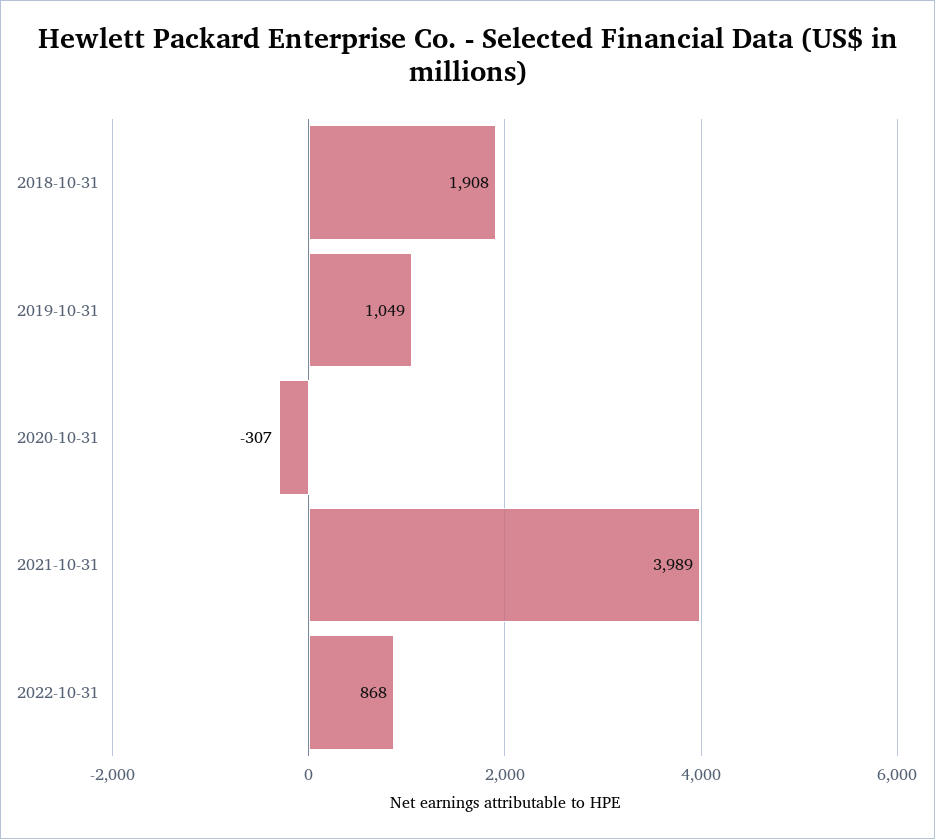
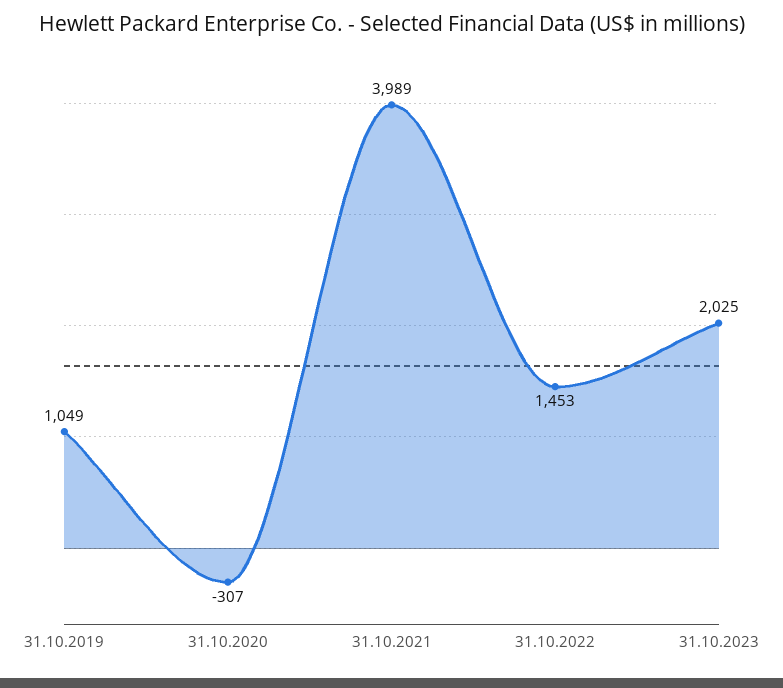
2018-10-31: 1908 -> none
2022-10-31: 868 -> 1453
31.10.2023: none -> 2025

